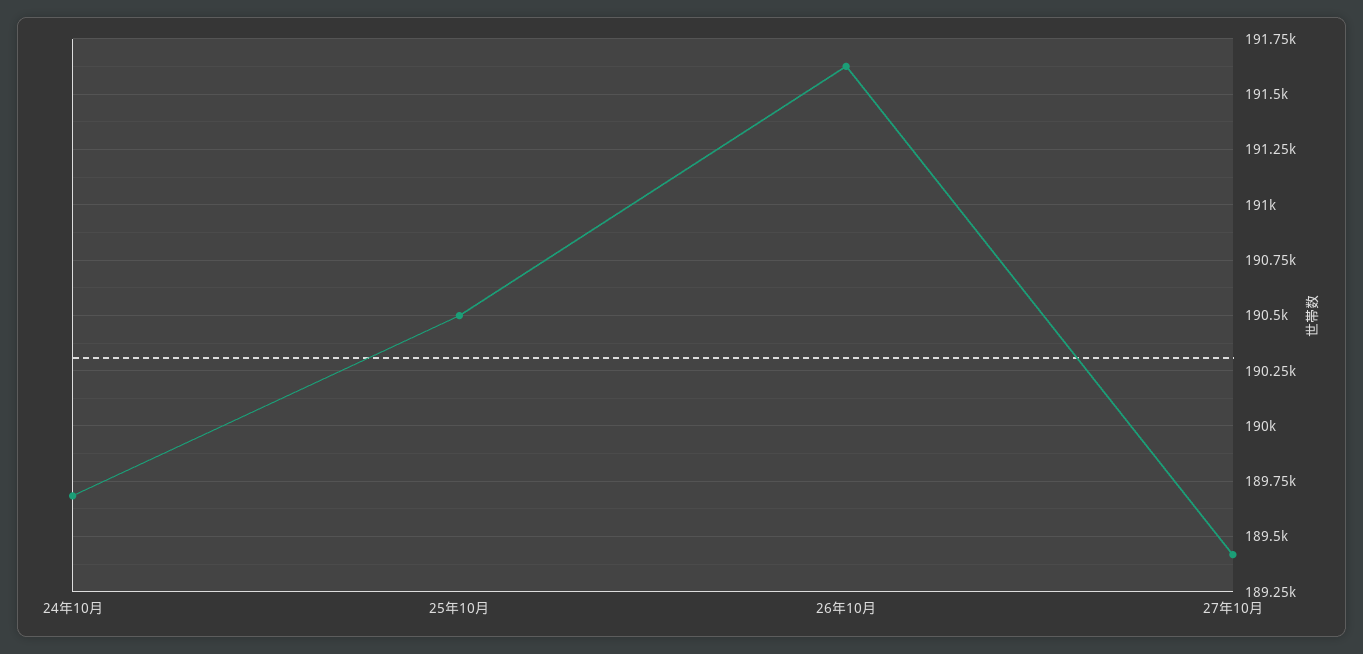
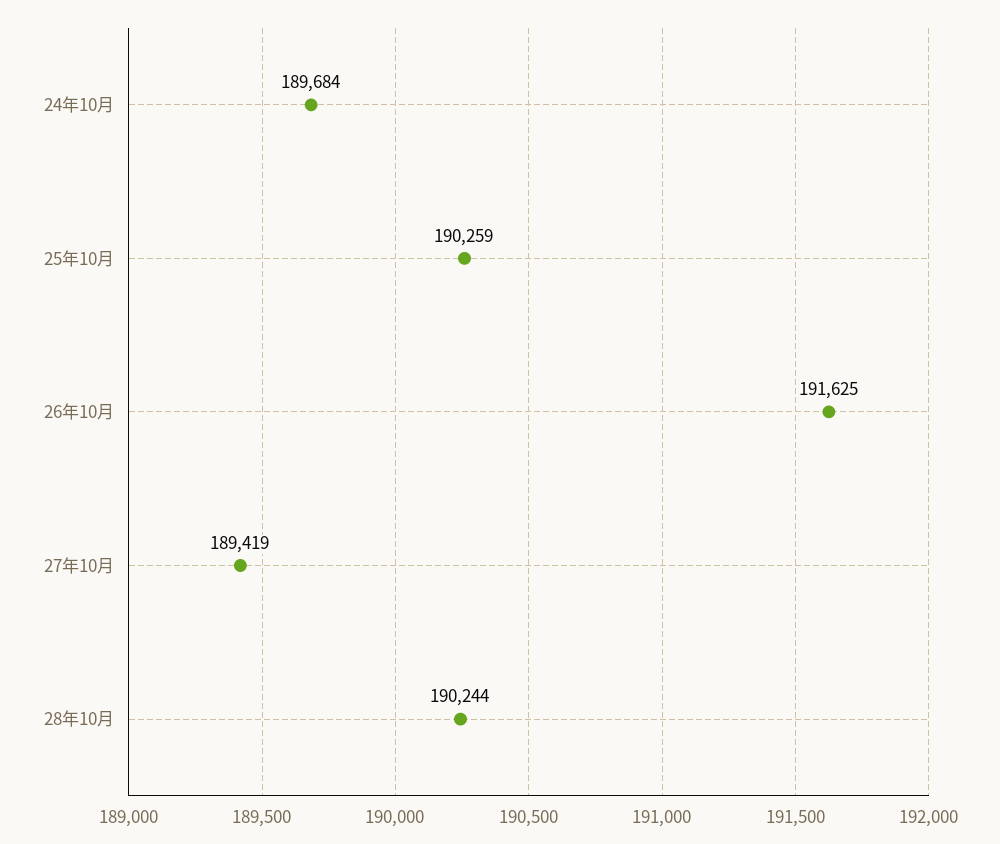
25年10月: 190500 -> 190259
28年10月: none -> 190244

